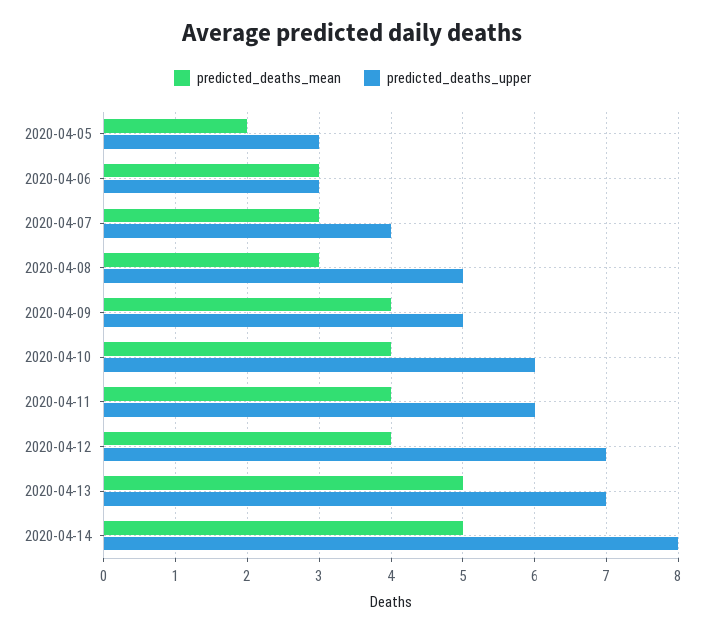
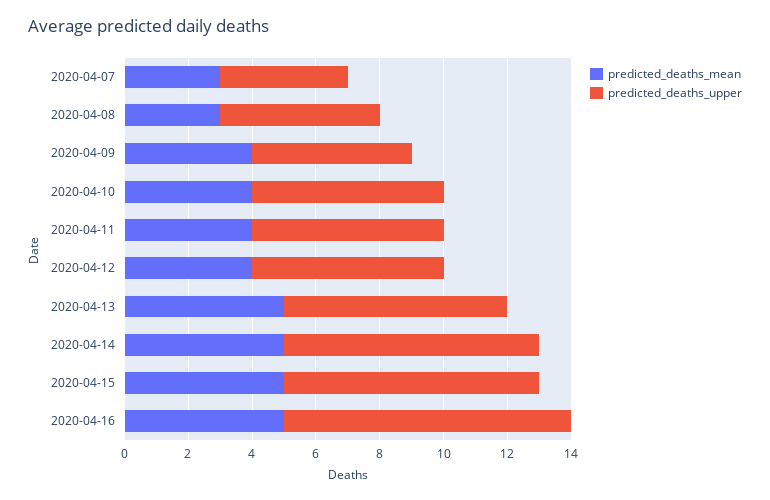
predicted_deaths_mean, 2020-04-05: 2 -> none
predicted_deaths_upper, 2020-04-05: 3 -> none
predicted_deaths_mean, 2020-04-06: 3 -> none
predicted_deaths_upper, 2020-04-06: 3 -> none
predicted_deaths_upper, 2020-04-12: 7 -> 6
predicted_deaths_mean, 2020-04-15: none -> 5
predicted_deaths_upper, 2020-04-15: none -> 8
predicted_deaths_mean, 2020-04-16: none -> 5
predicted_deaths_upper, 2020-04-16: none -> 9

